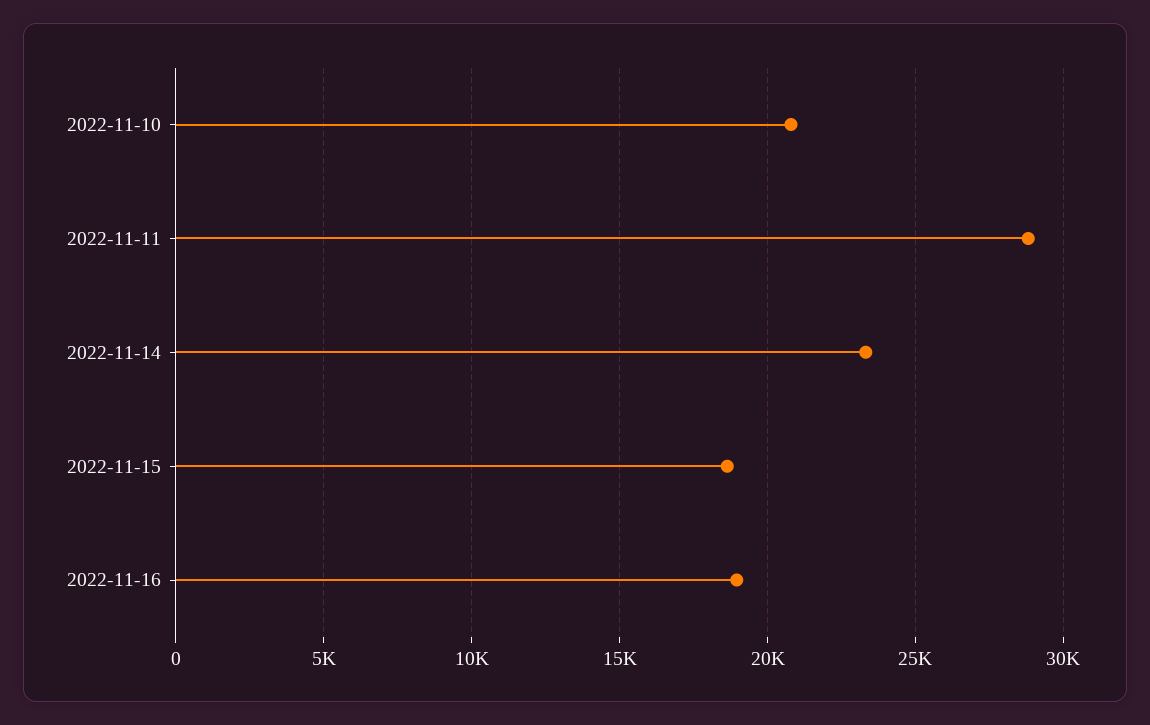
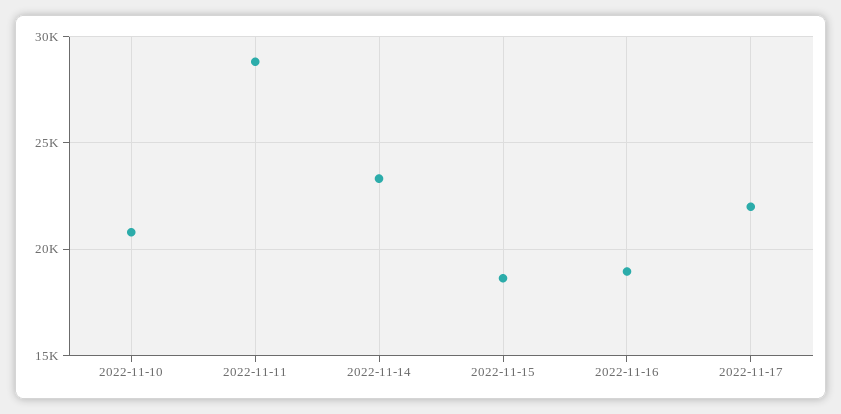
2022-11-17: none -> 22000

